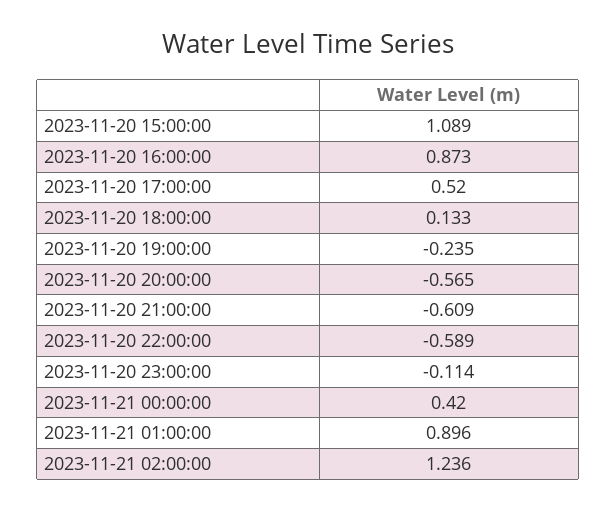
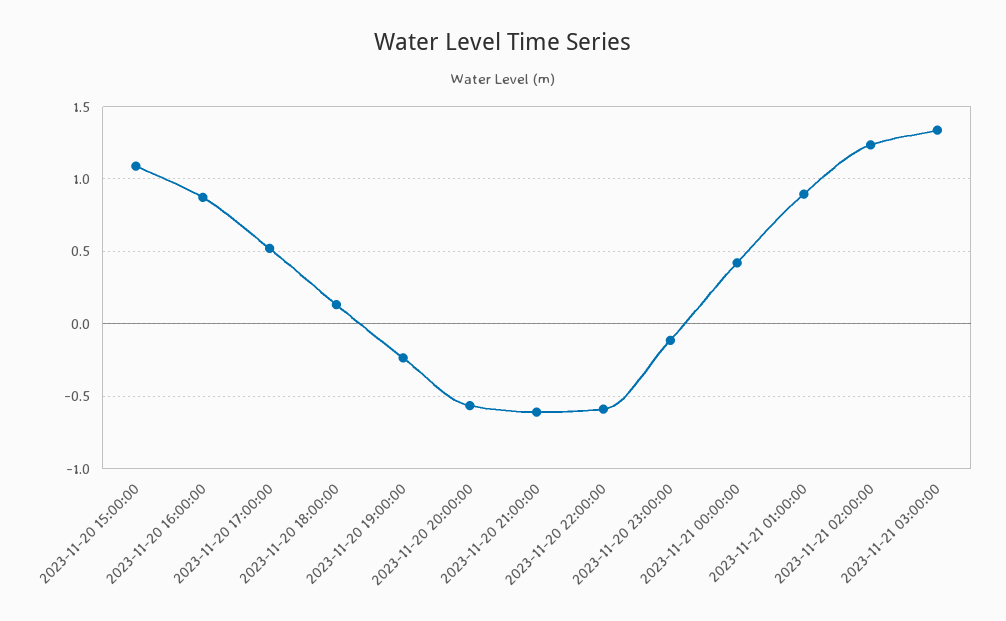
2023-11-21 03:00:00: none -> 1.35

